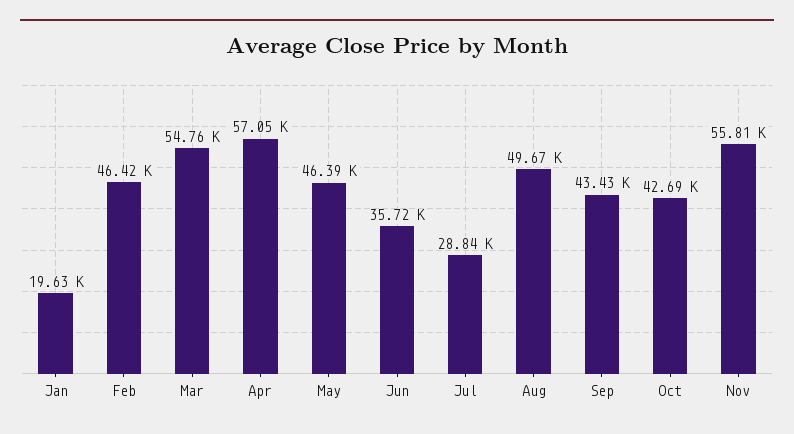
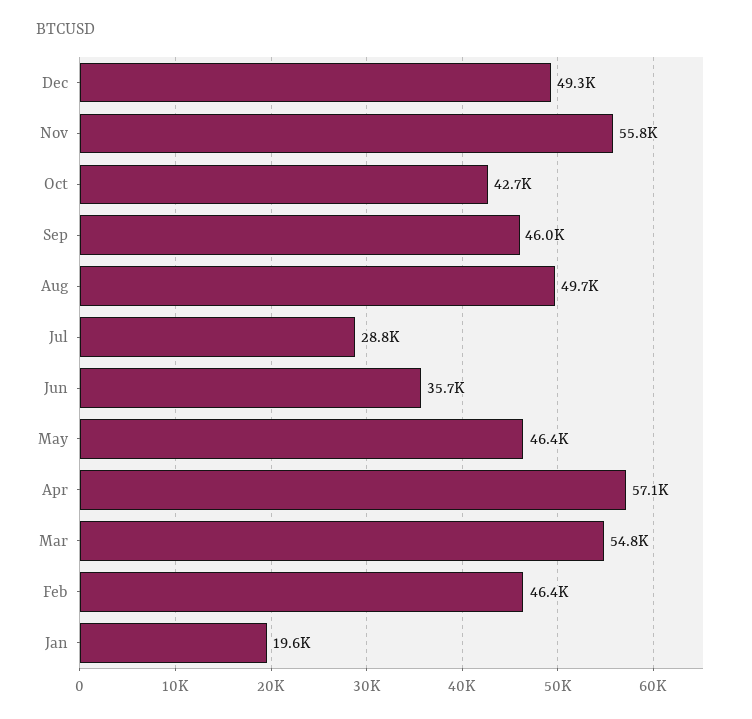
Sep: 43430 -> 46000
Dec: none -> 49300

